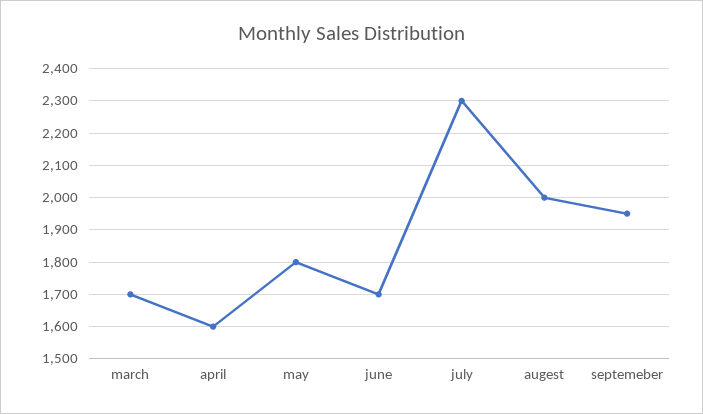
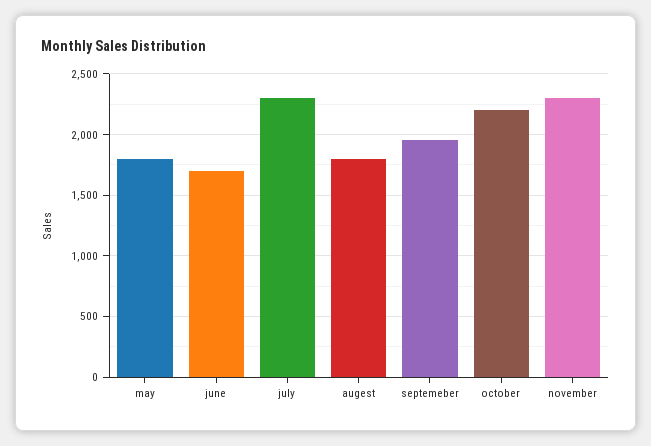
march: 1700 -> none
april: 1600 -> none
augest: 2000 -> 1800
october: none -> 2200
november: none -> 2300

